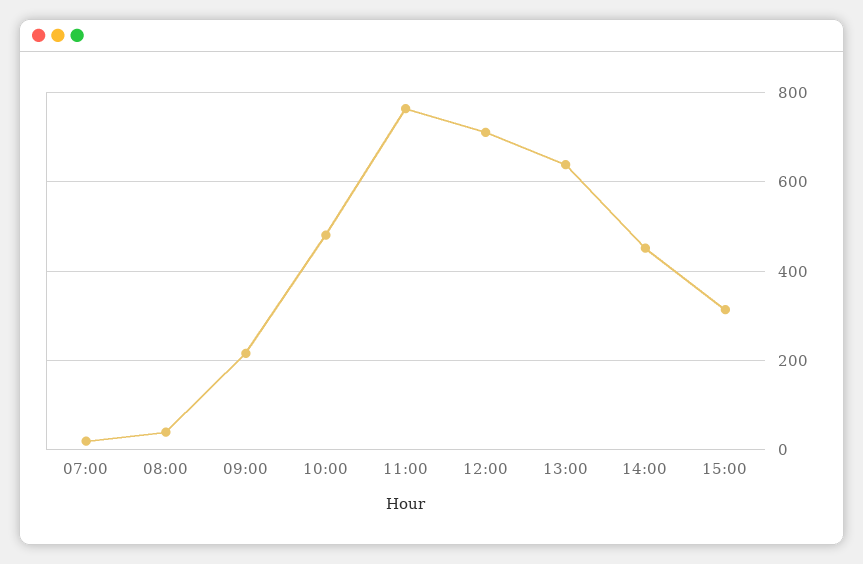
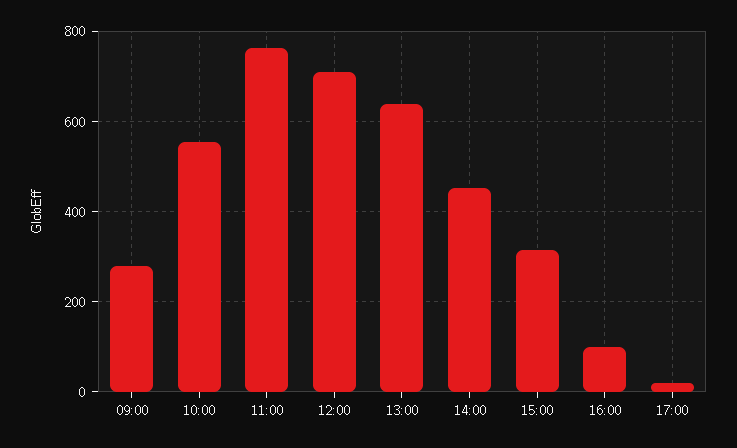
07:00: 20 -> none
08:00: 40 -> none
09:00: 220 -> 280
10:00: 480 -> 560
16:00: none -> 100
17:00: none -> 20

